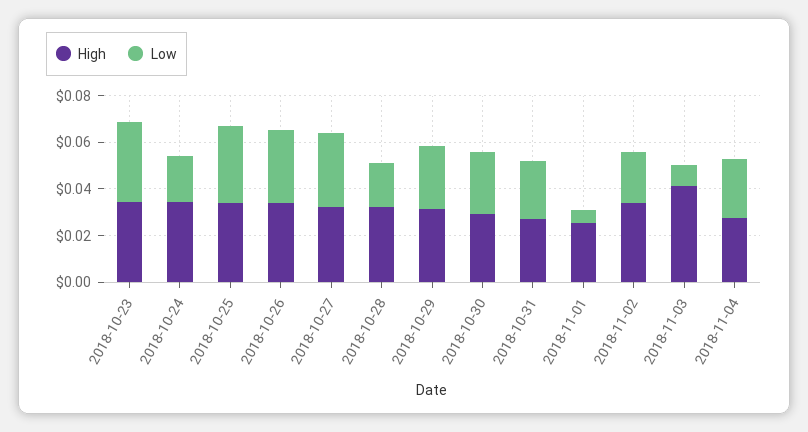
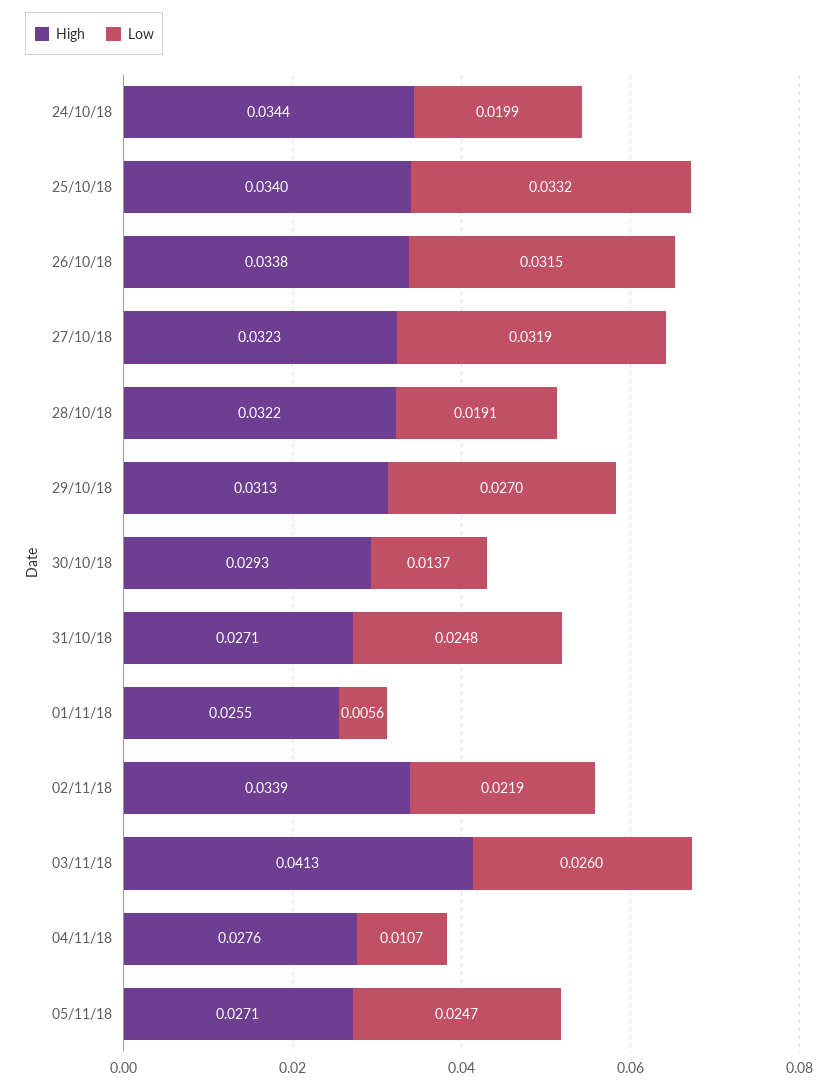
High, 2018-10-23: 0.035 -> none
Low, 2018-10-23: 0.035 -> none
Low, 2018-10-30: 0.025 -> 0.0137
Low, 2018-11-03: 0.01 -> 0.026
Low, 2018-11-04: 0.025 -> 0.0107
High, 05/11/18: none -> 0.0271
Low, 05/11/18: none -> 0.0247

